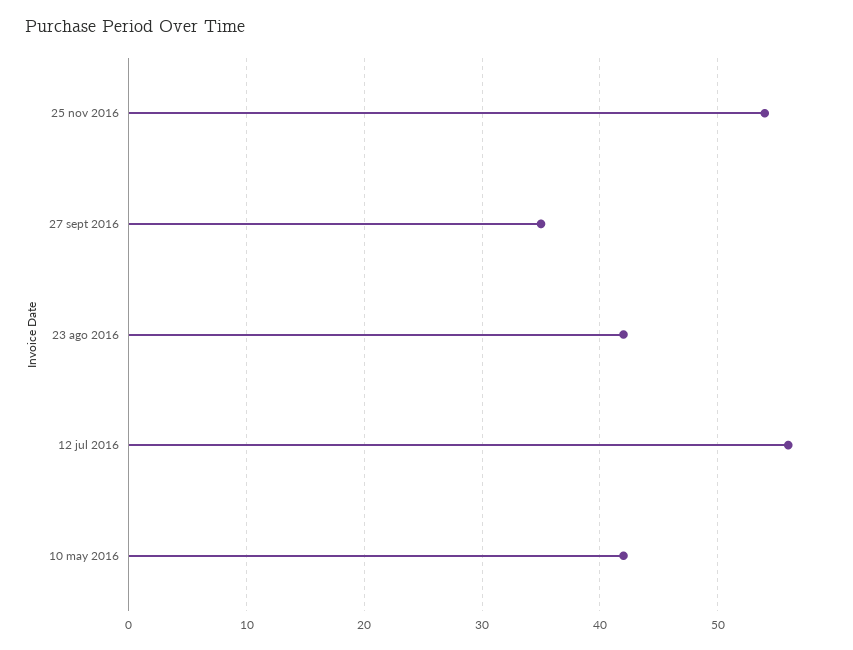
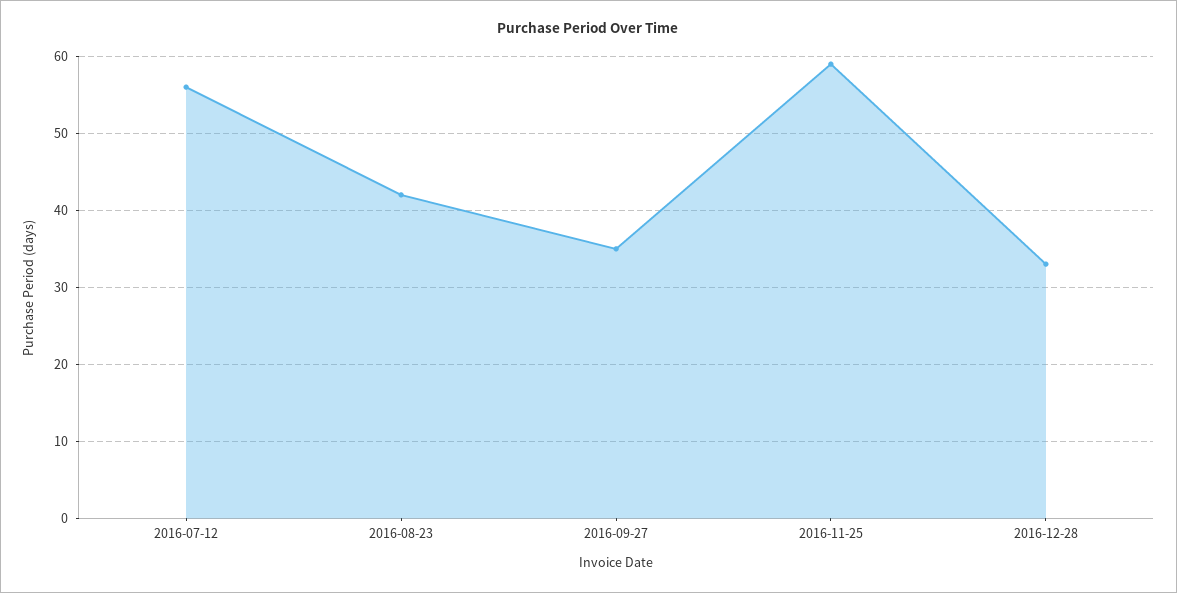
25 nov 2016: 54 -> 59
10 may 2016: 42 -> none
2016-12-28: none -> 33

